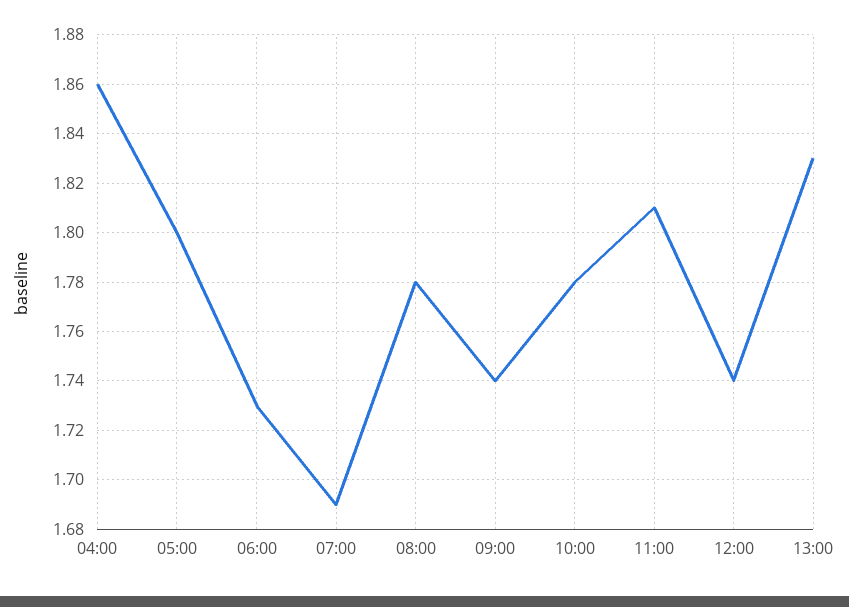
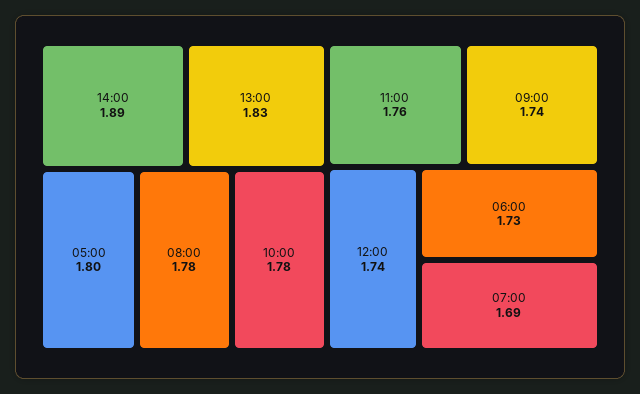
04:00: 1.86 -> none
11:00: 1.81 -> 1.76
14:00: none -> 1.89

